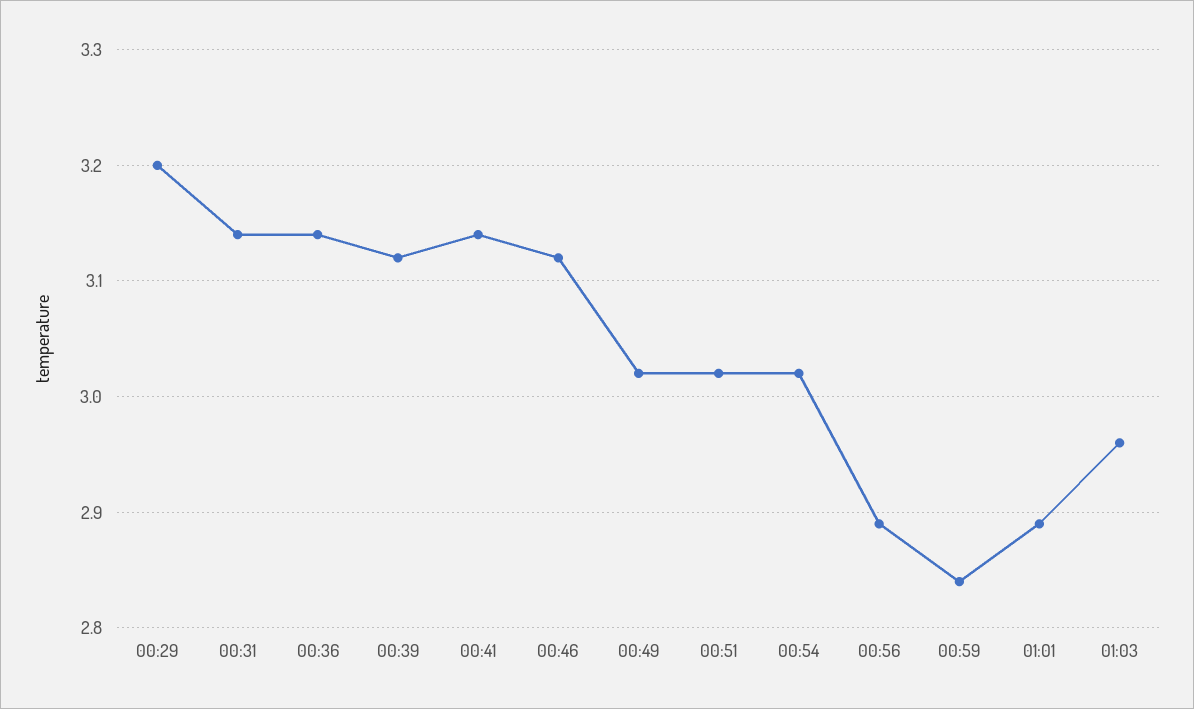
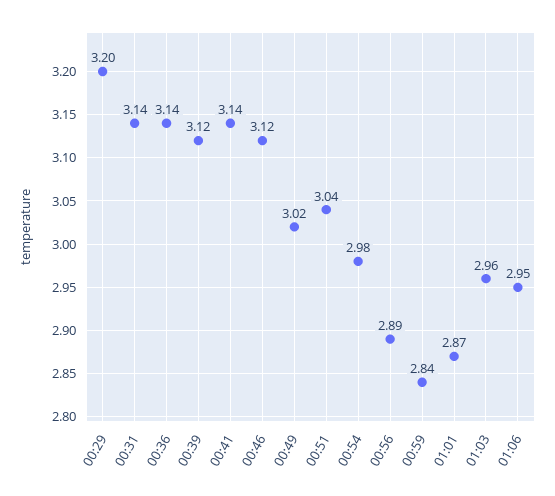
00:51: 3.02 -> 3.04
00:54: 3.02 -> 2.98
01:01: 2.89 -> 2.87
01:06: none -> 2.95

